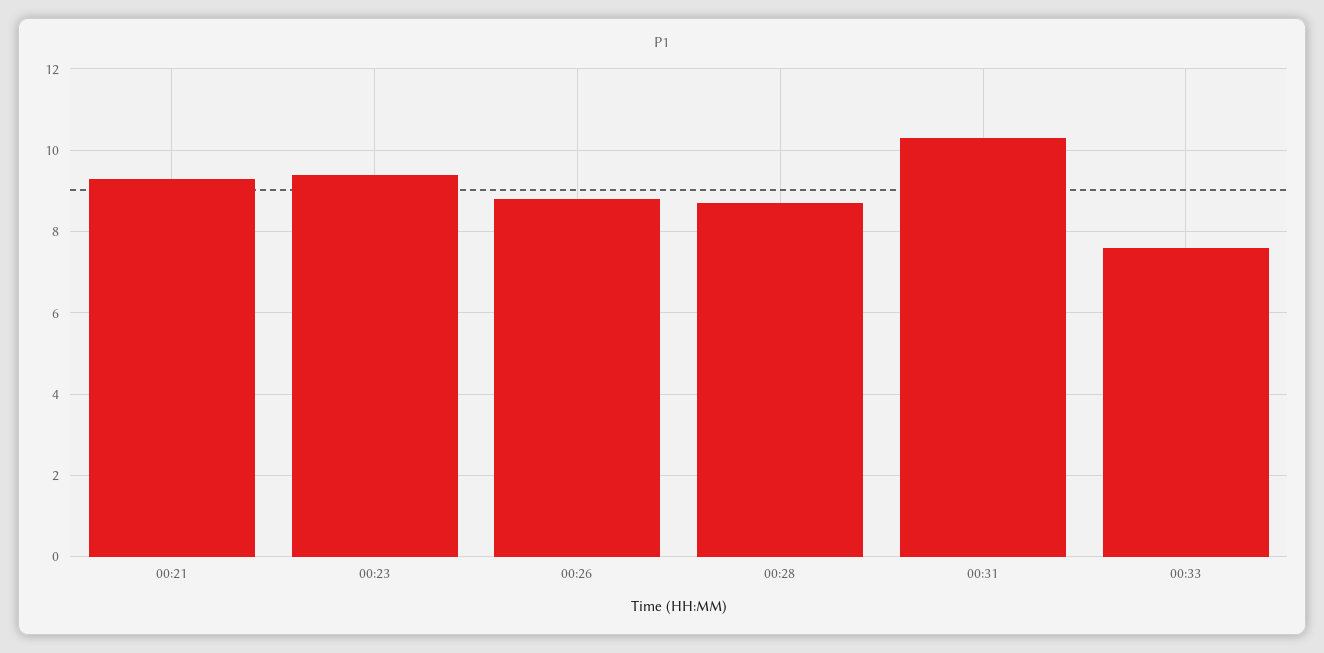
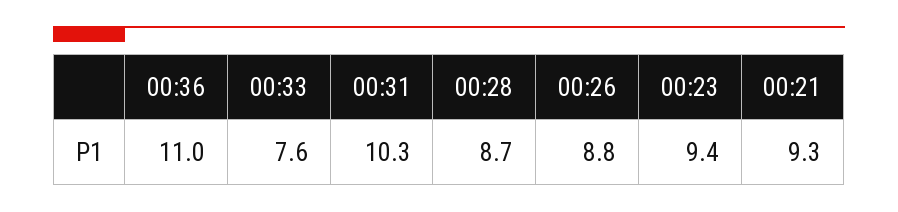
00:36: none -> 11

